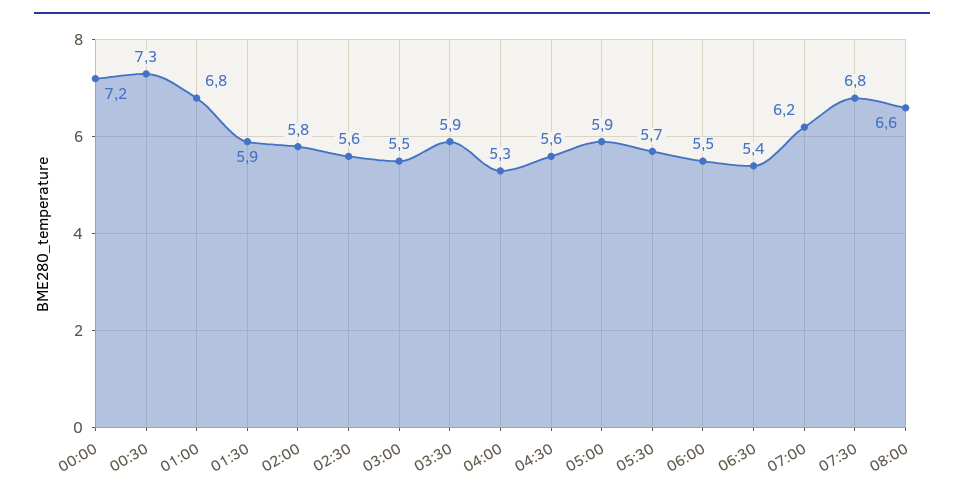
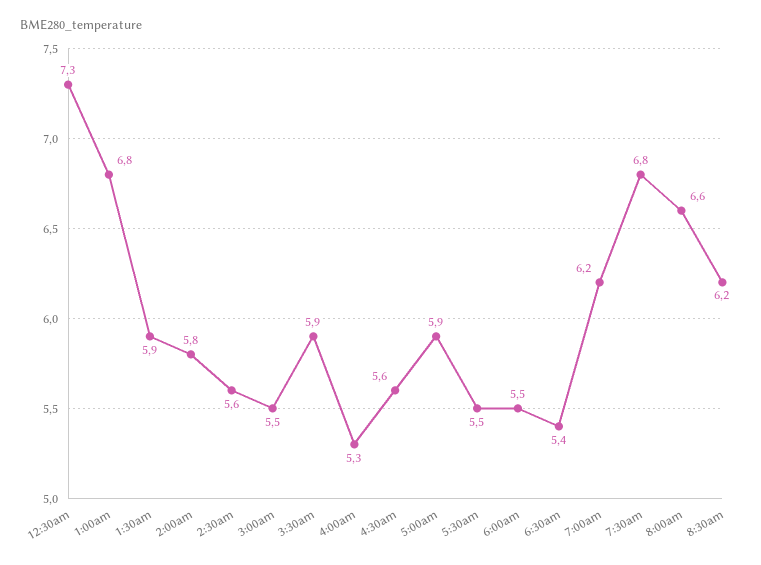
00:00: 7.2 -> none
05:30: 5.7 -> 5.5
8:30am: none -> 6.2

